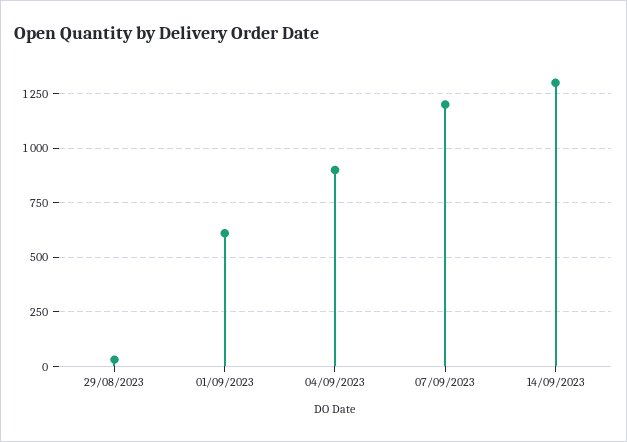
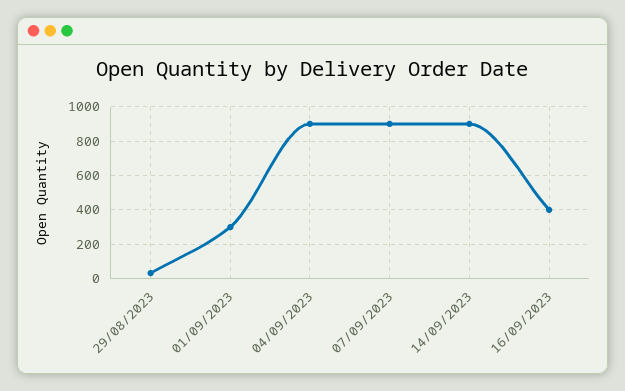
01/09/2023: 600 -> 300
07/09/2023: 1200 -> 900
14/09/2023: 1300 -> 900
16/09/2023: none -> 400

